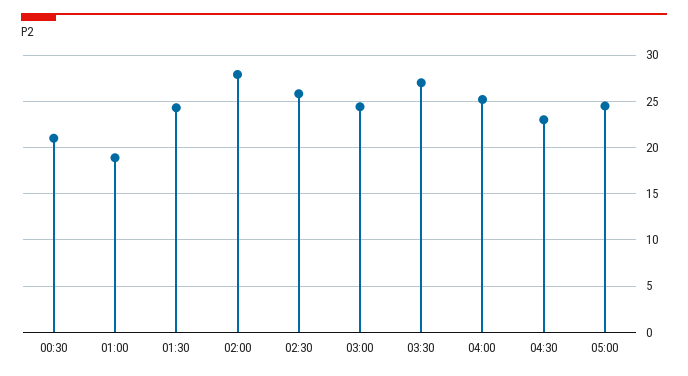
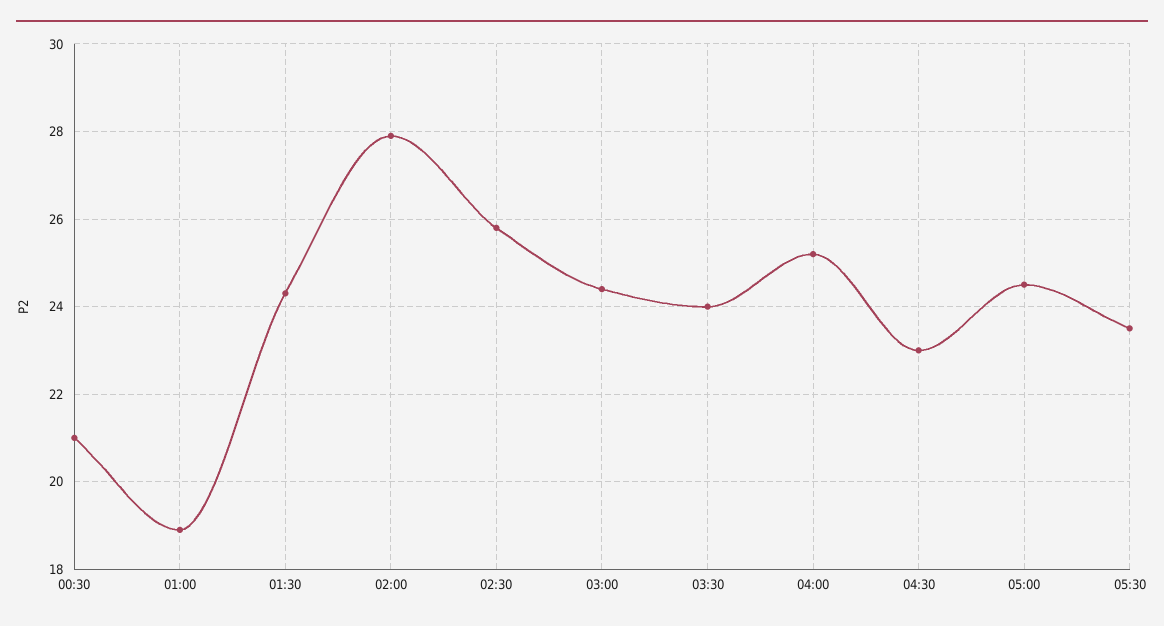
03:30: 27 -> 24
05:30: none -> 23.5

